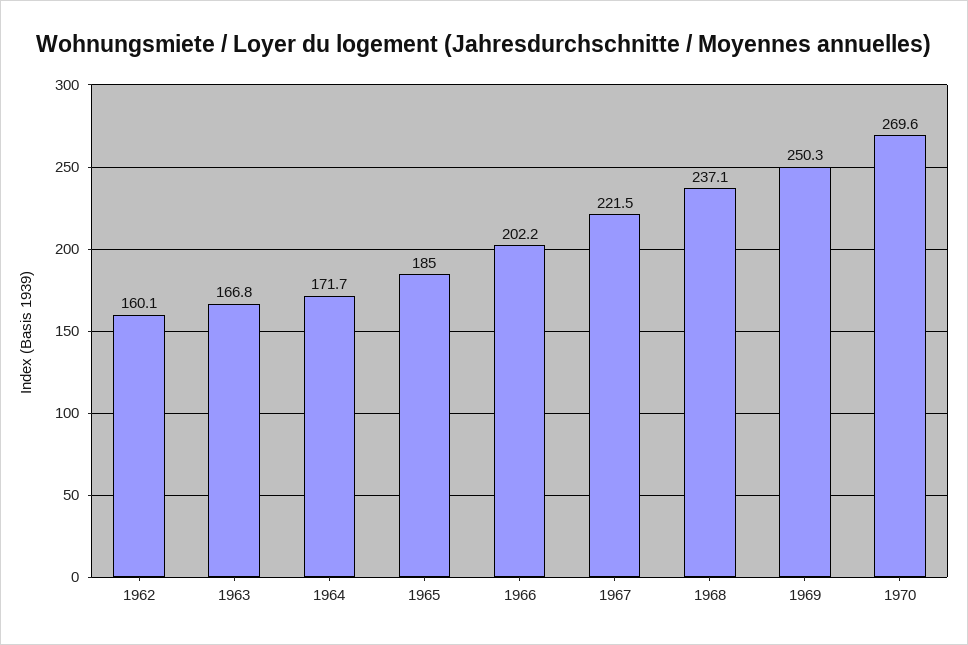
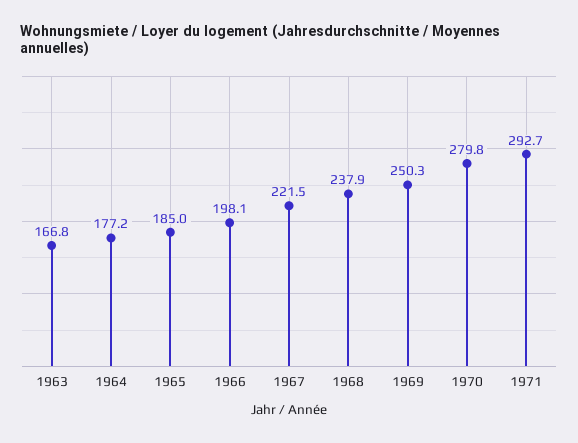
1962: 160.1 -> none
1964: 171.7 -> 177.2
1966: 202.2 -> 198.1
1968: 237.1 -> 237.9
1970: 269.6 -> 279.8
1971: none -> 292.7

